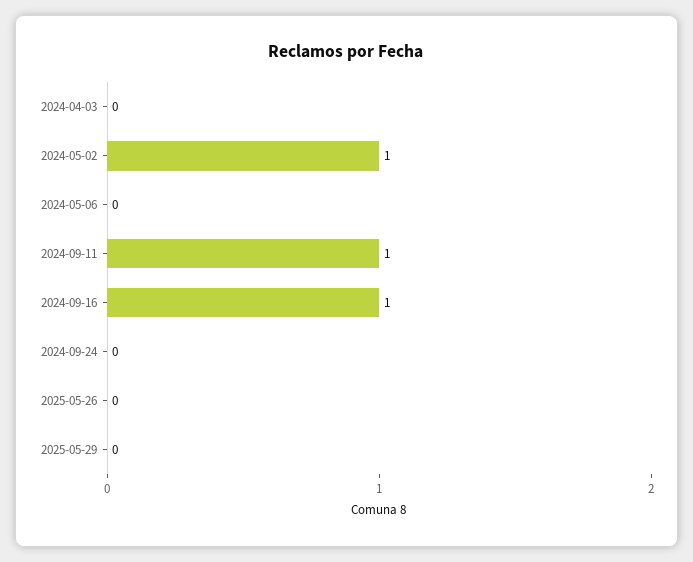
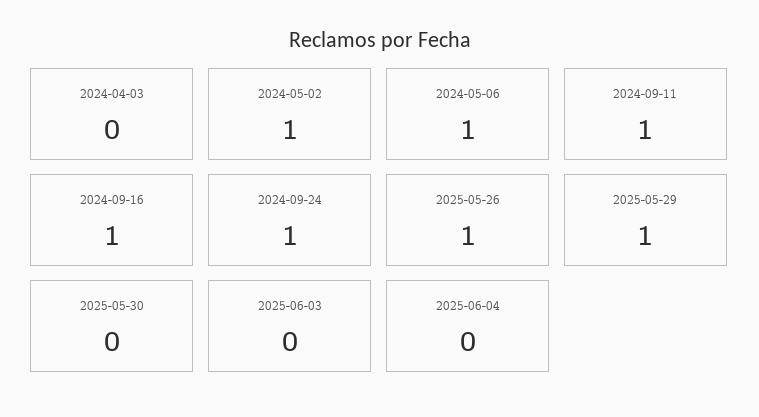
2024-05-06: 0 -> 1
2024-09-24: 0 -> 1
2025-05-26: 0 -> 1
2025-05-29: 0 -> 1
2025-05-30: none -> 0
2025-06-03: none -> 0
2025-06-04: none -> 0

